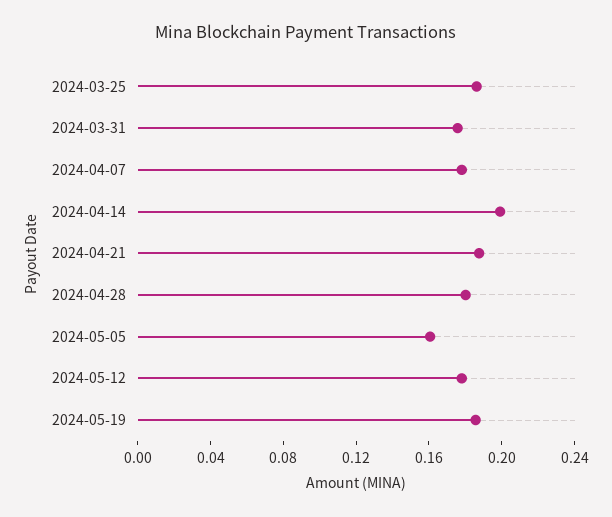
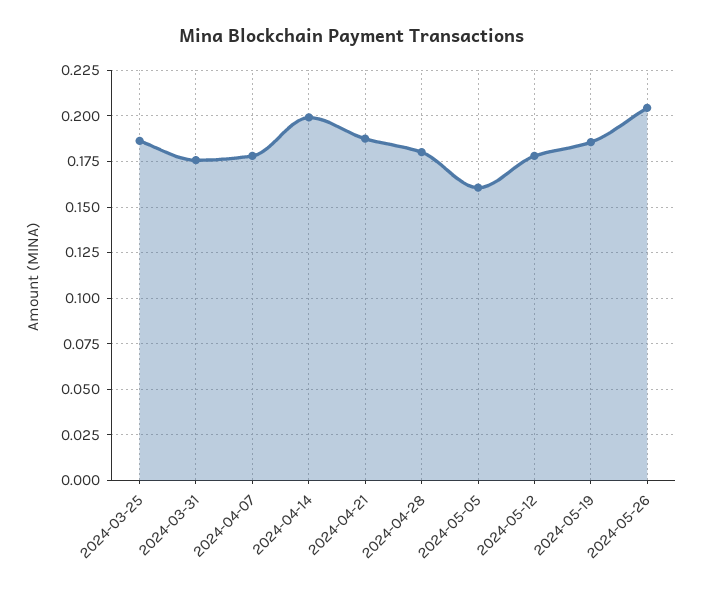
2024-05-26: none -> 0.205

